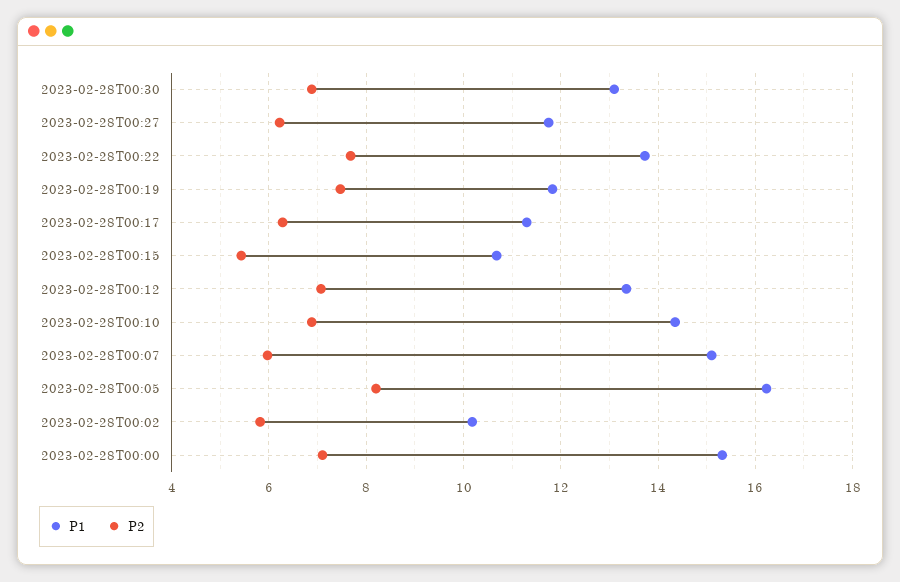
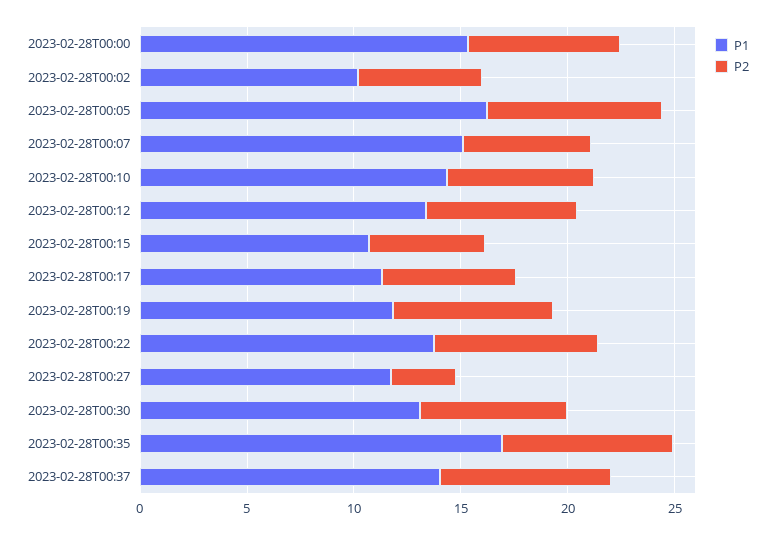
P2, 2023-02-28T00:27: 6.2 -> 3
P1, 2023-02-28T00:35: none -> 17
P2, 2023-02-28T00:35: none -> 8
P1, 2023-02-28T00:37: none -> 14
P2, 2023-02-28T00:37: none -> 8

